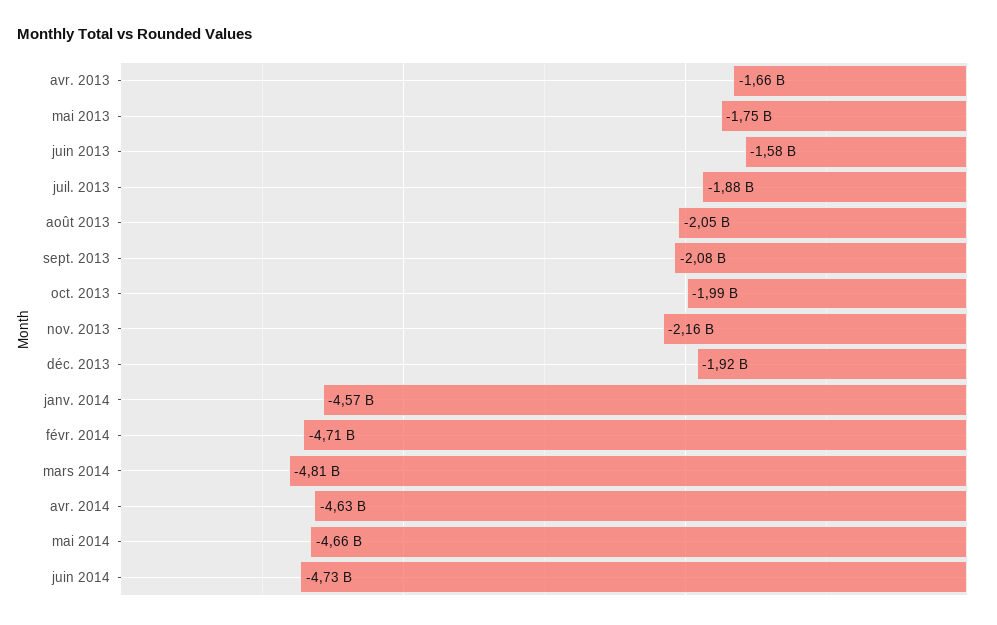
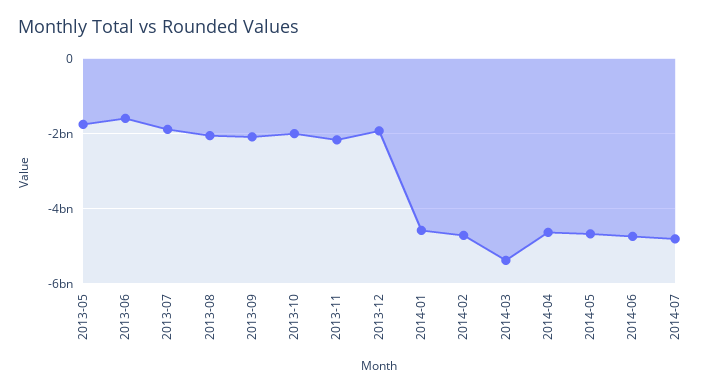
avr. 2013: -1660000000 -> none
mars 2014: -4810000000 -> -5400000000
2014-07: none -> -4800000000

